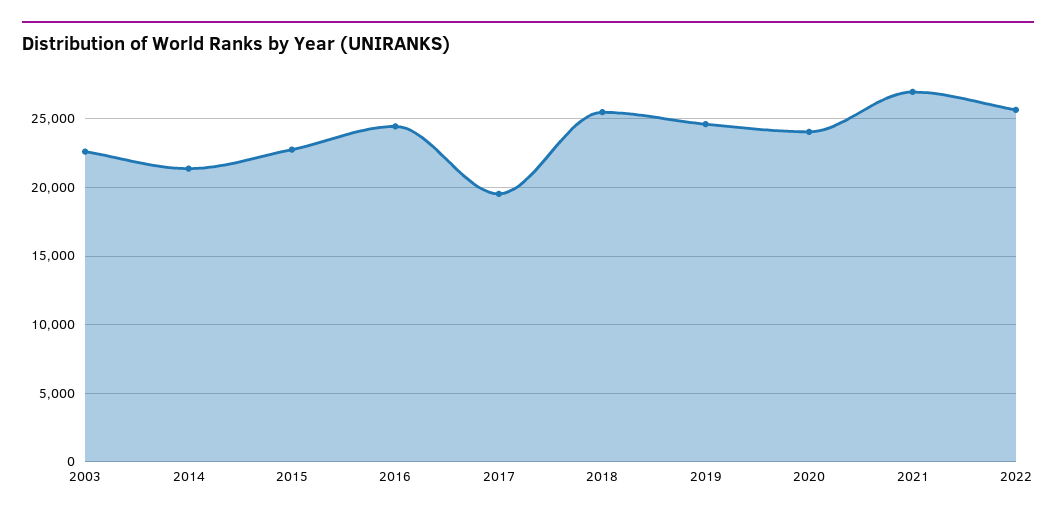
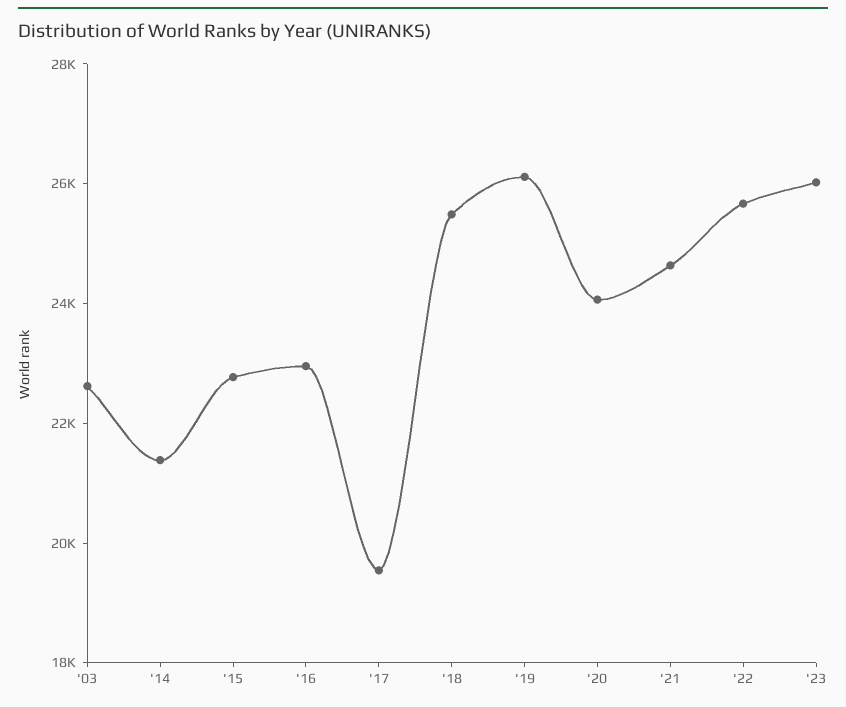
2016: 24500 -> 23000
2019: 24500 -> 26000
2021: 27000 -> 24500
'23: none -> 26000

